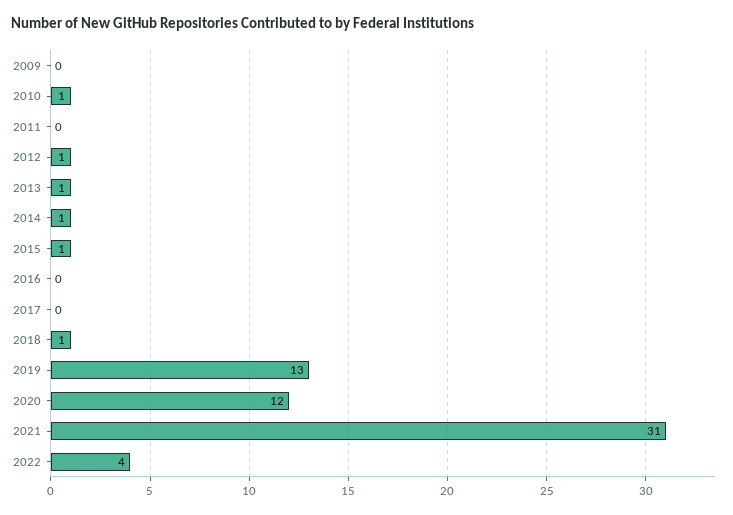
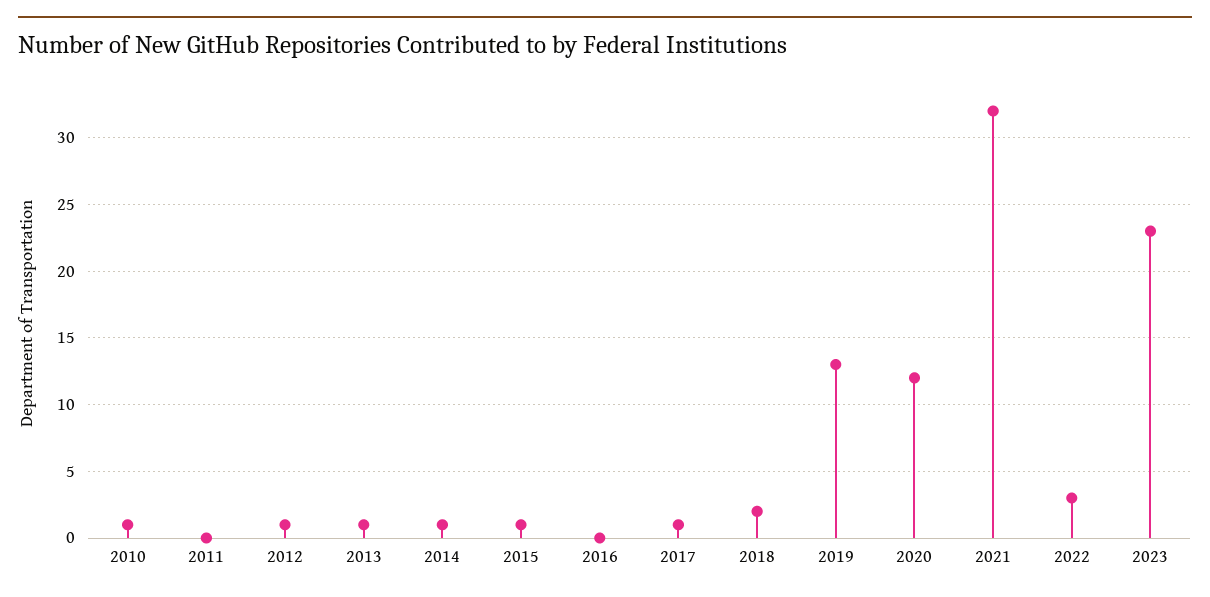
2009: 0 -> none
2017: 0 -> 1
2018: 1 -> 2
2021: 31 -> 32
2022: 4 -> 3
2023: none -> 23

